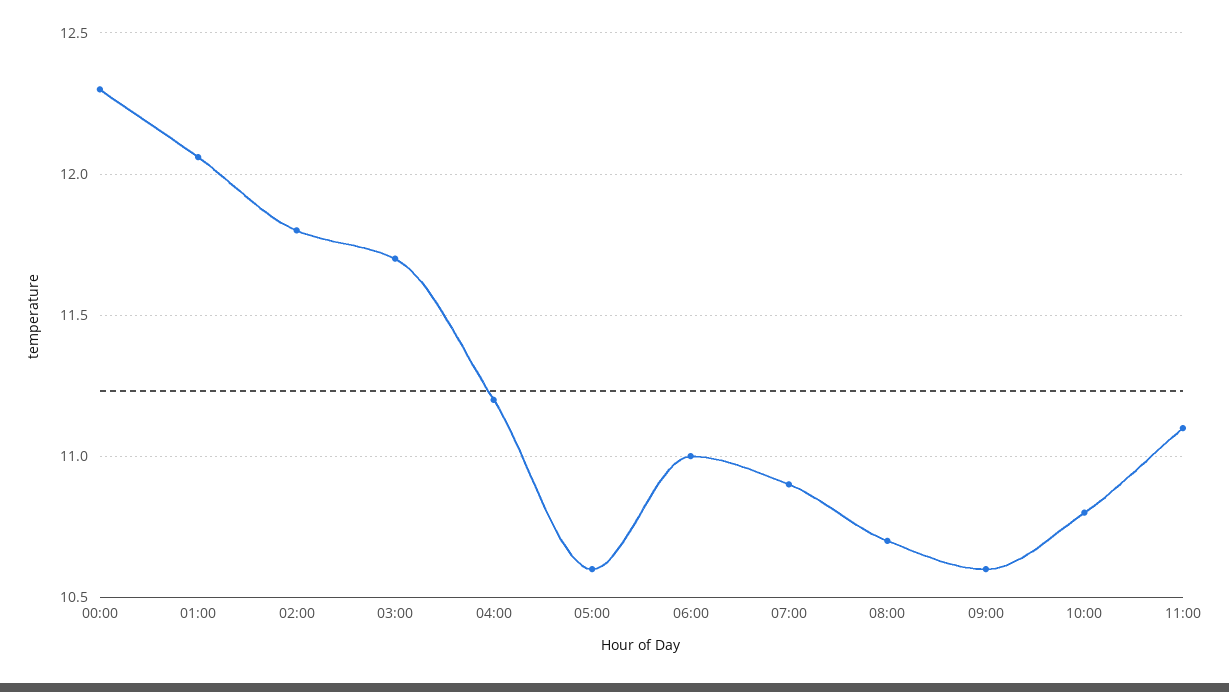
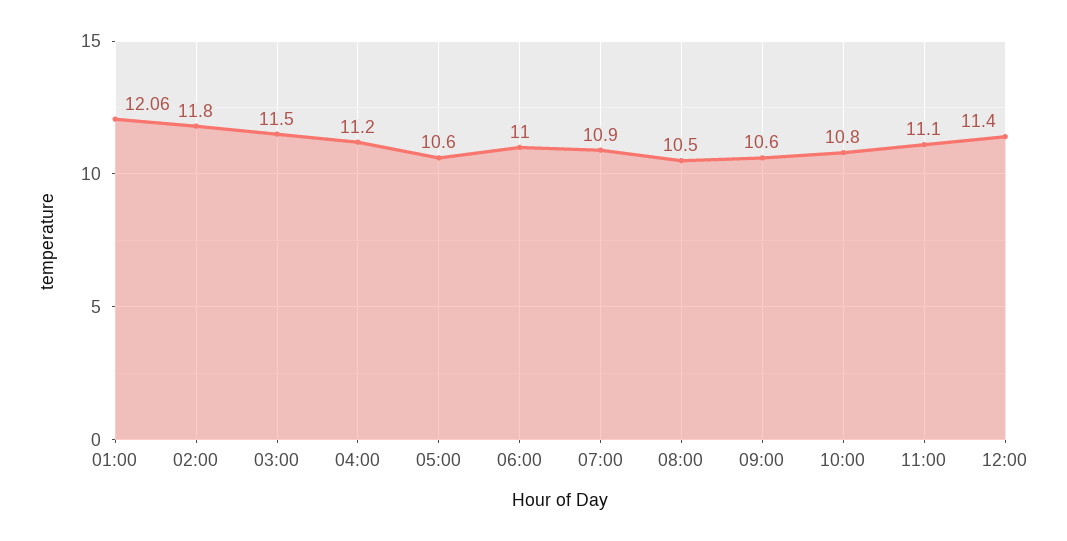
00:00: 12.3 -> none
03:00: 11.7 -> 11.5
08:00: 10.7 -> 10.5
12:00: none -> 11.4

